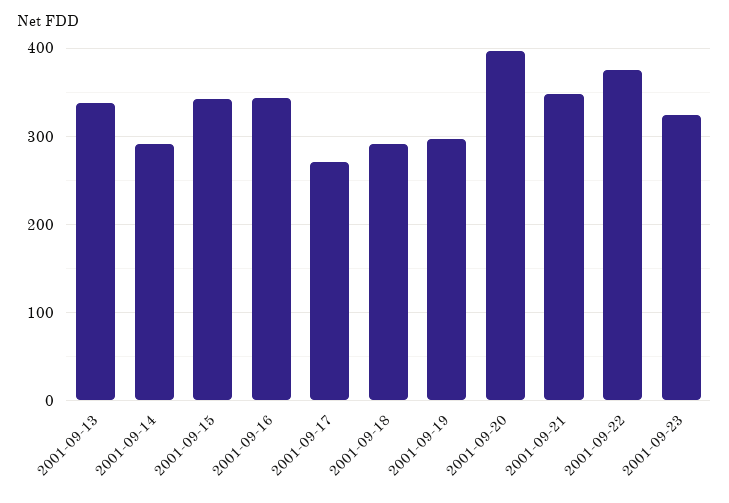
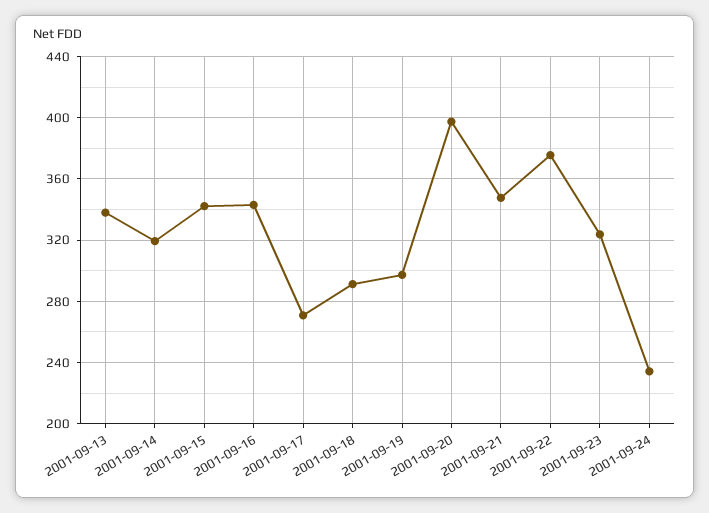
2001-09-14: 290 -> 320
2001-09-24: none -> 235

